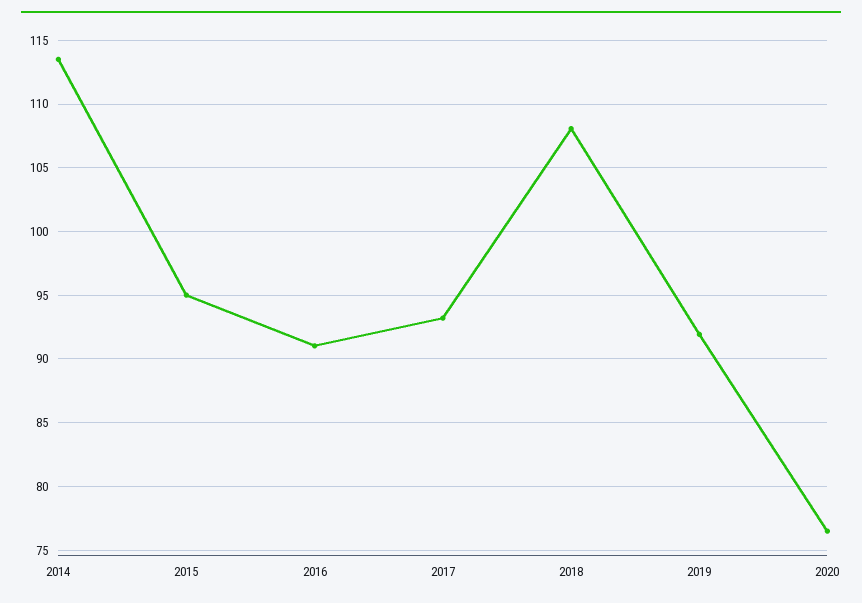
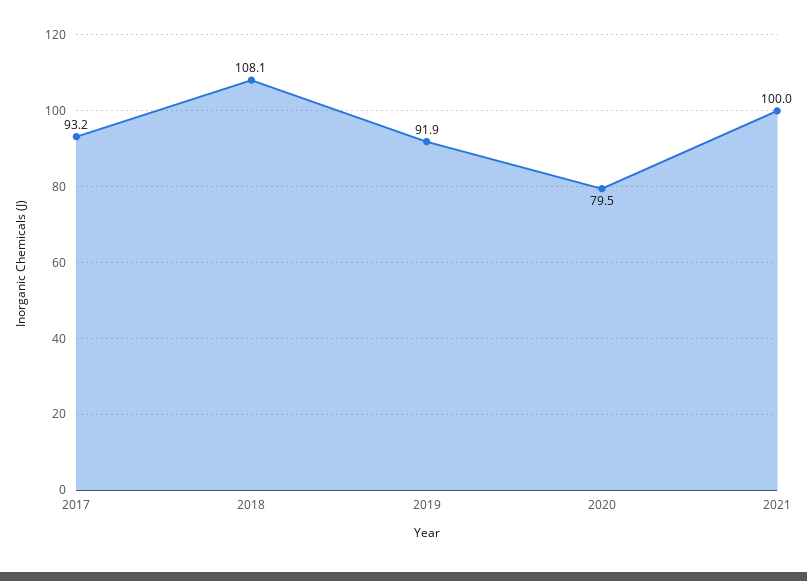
2014: 113.5 -> none
2015: 95 -> none
2016: 91 -> none
2020: 76.5 -> 79.5
2021: none -> 100

